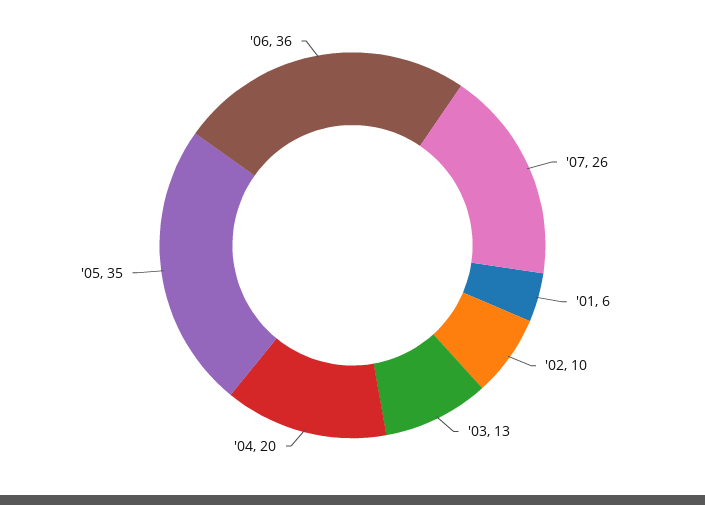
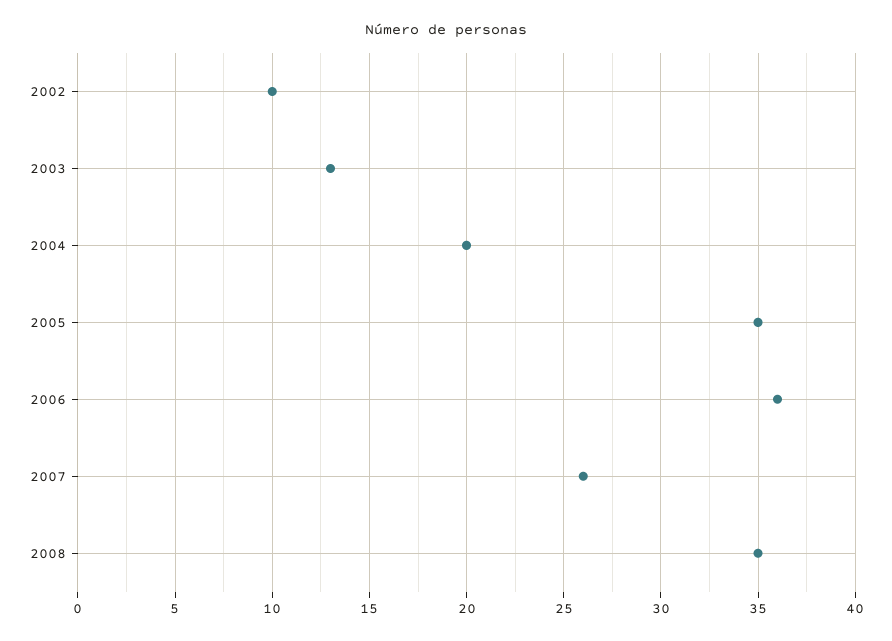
'01: 6 -> none
2008: none -> 35

